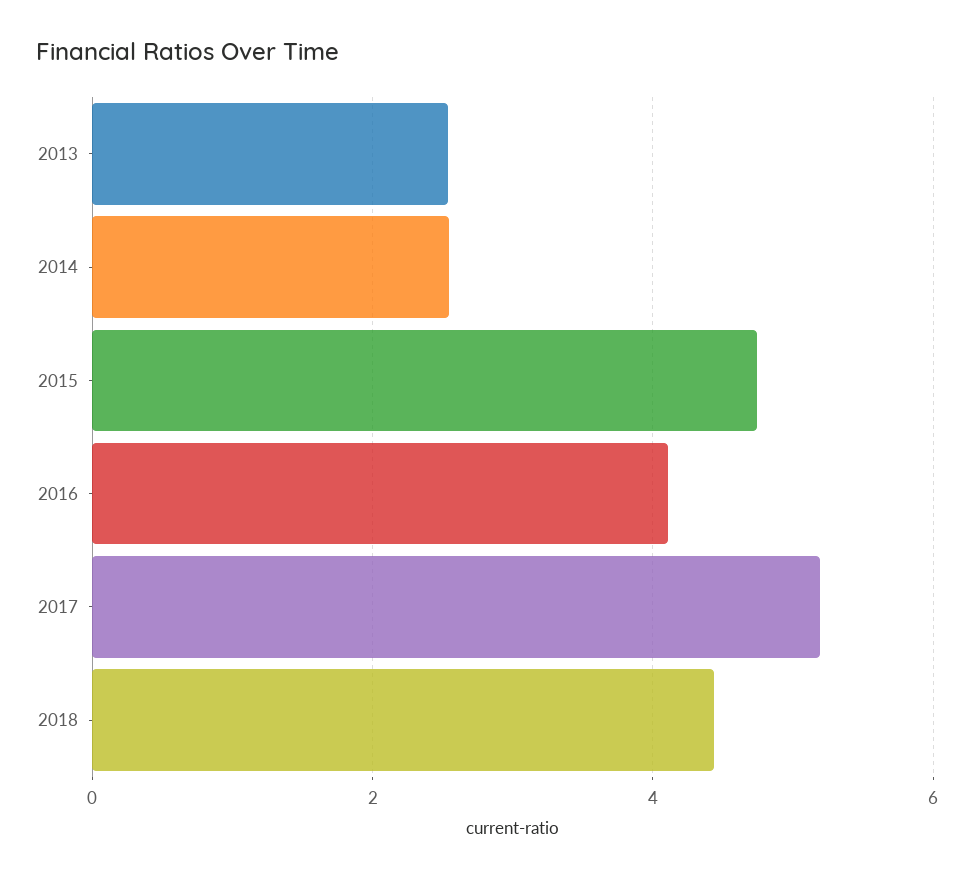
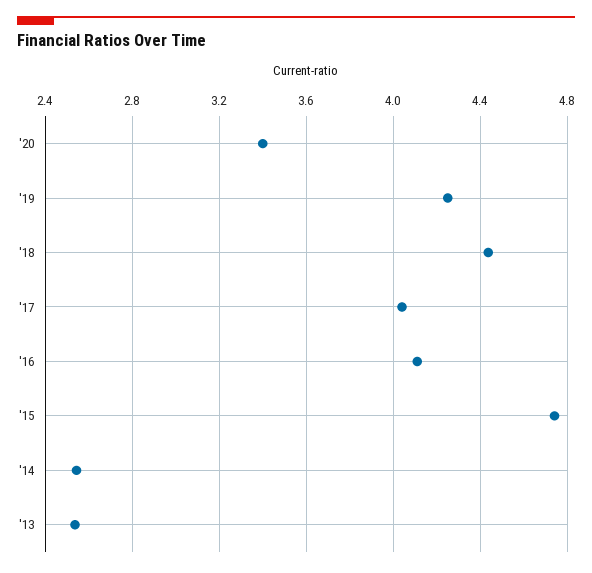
2017: 5.2 -> 4.05
'20: none -> 3.4
'19: none -> 4.25

